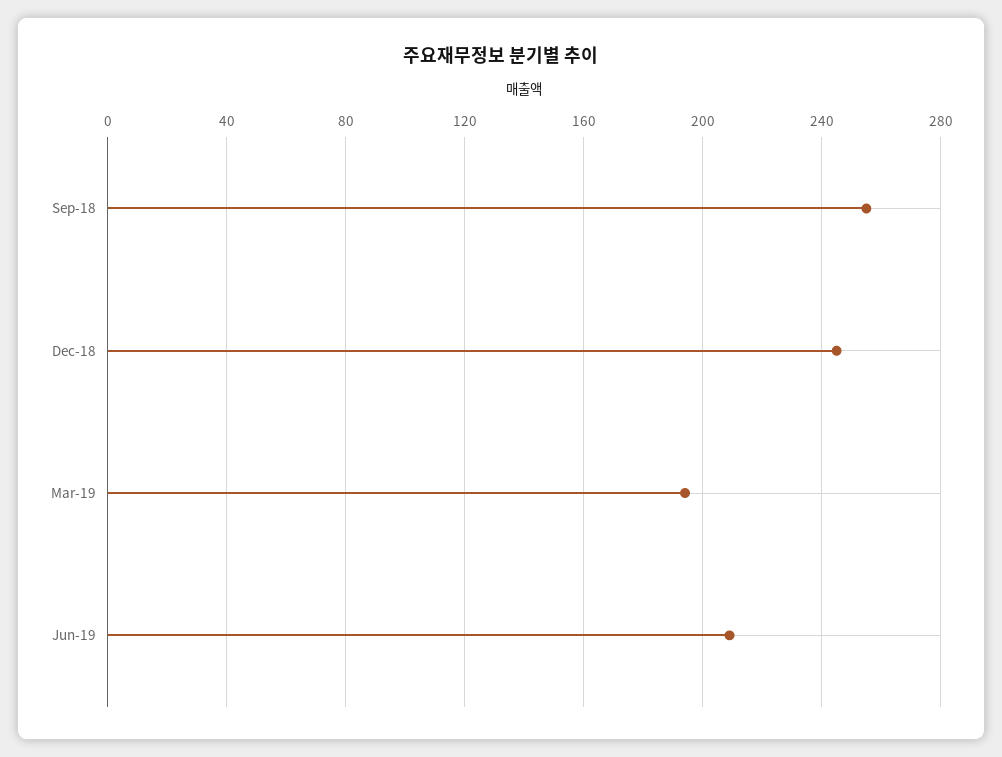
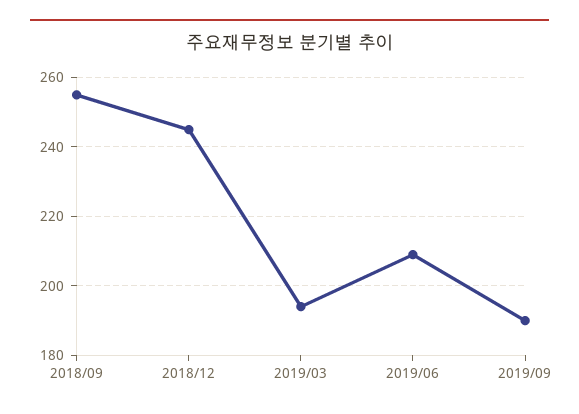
2019/09: none -> 190

